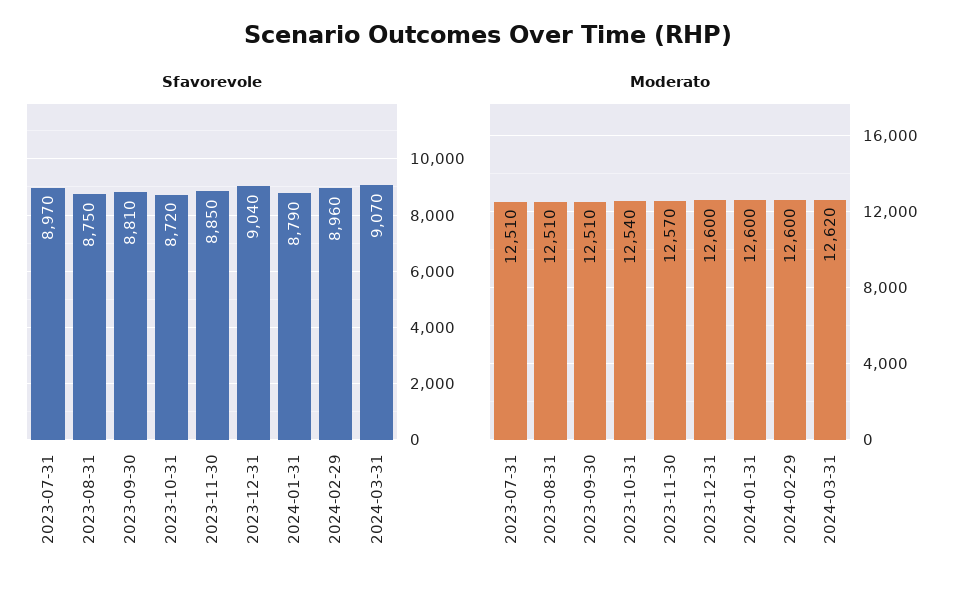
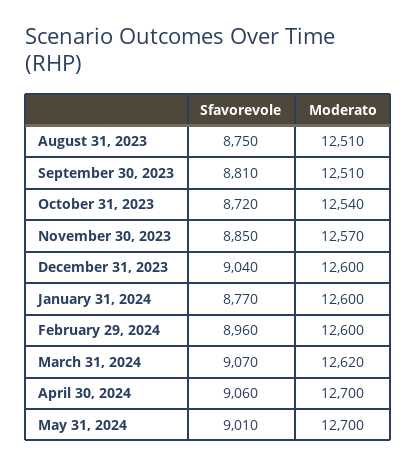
Sfavorevole, 2023-07-31: 8970 -> none
Sfavorevole, 2024-01-31: 8790 -> 8770
Moderato, 2023-07-31: 12510 -> none
Sfavorevole, April 30, 2024: none -> 9060
Moderato, April 30, 2024: none -> 12700
Sfavorevole, May 31, 2024: none -> 9010
Moderato, May 31, 2024: none -> 12700

